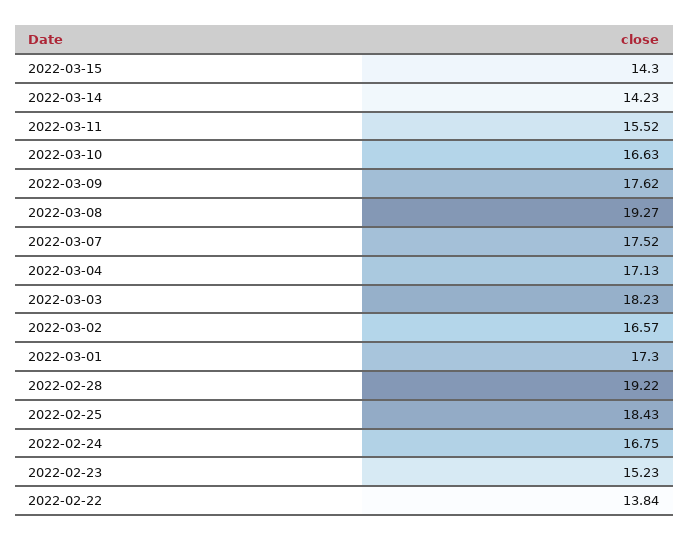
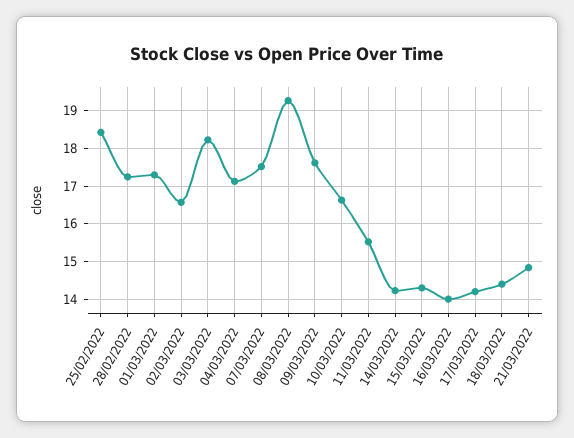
2022-02-28: 19.22 -> 17.2
2022-02-24: 16.75 -> none
2022-02-23: 15.23 -> none
2022-02-22: 13.84 -> none
16/03/2022: none -> 14
17/03/2022: none -> 14.2
18/03/2022: none -> 14.4
21/03/2022: none -> 14.8

